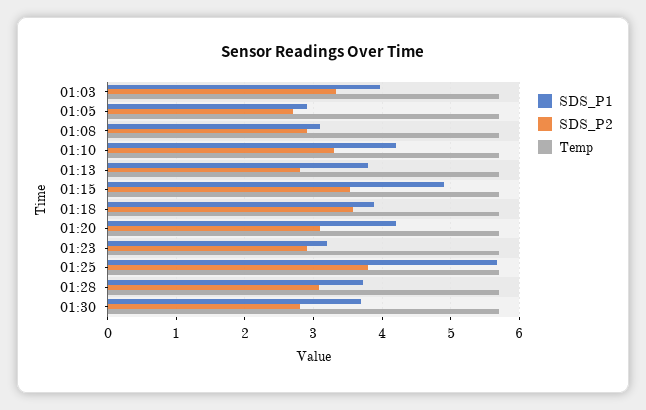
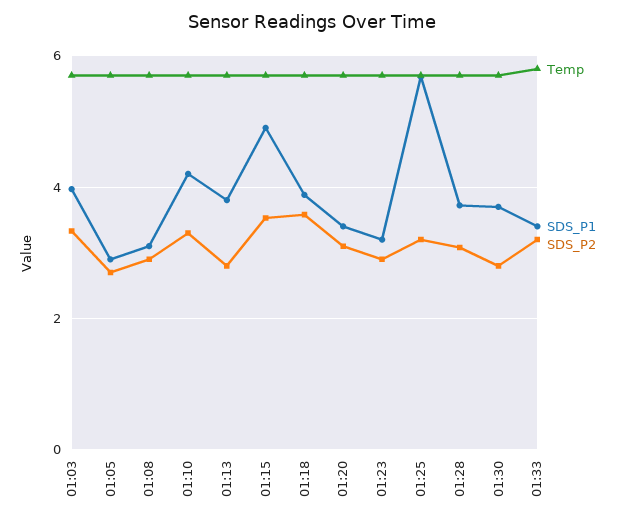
SDS_P1, 01:20: 4.2 -> 3.4
SDS_P2, 01:25: 3.8 -> 3.2
Temp, 01:33: none -> 5.8
SDS_P1, 01:33: none -> 3.4
SDS_P2, 01:33: none -> 3.2

